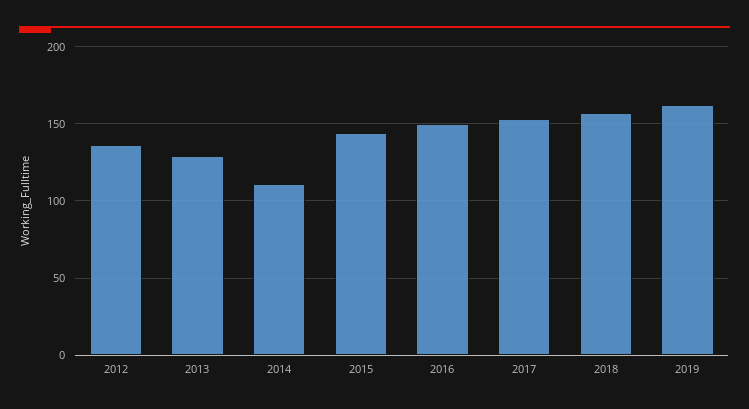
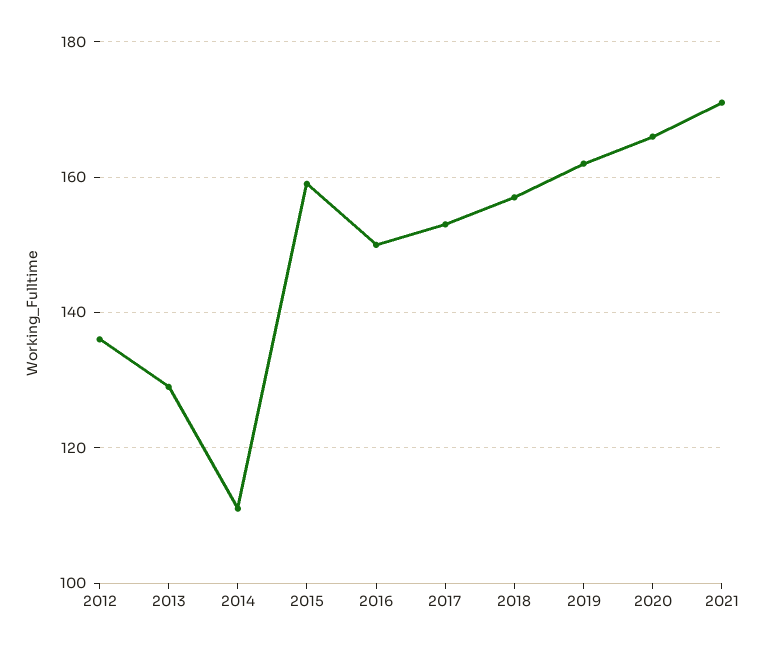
2015: 145 -> 160
2020: none -> 165
2021: none -> 170

